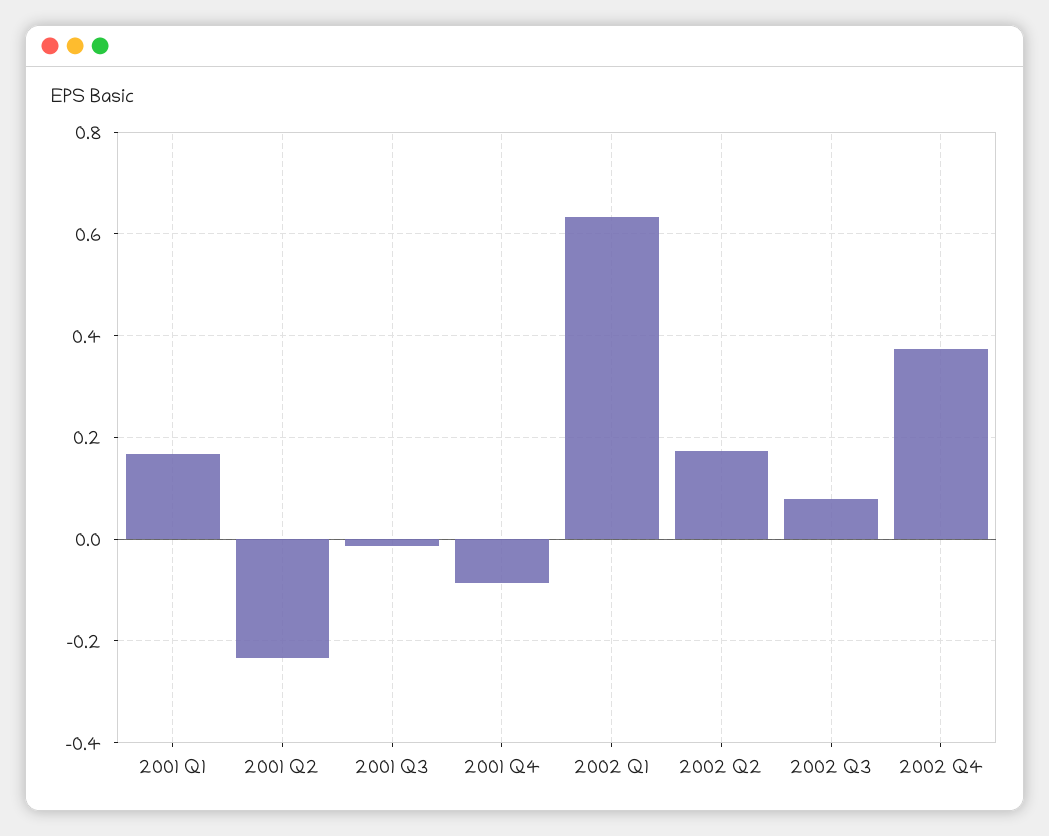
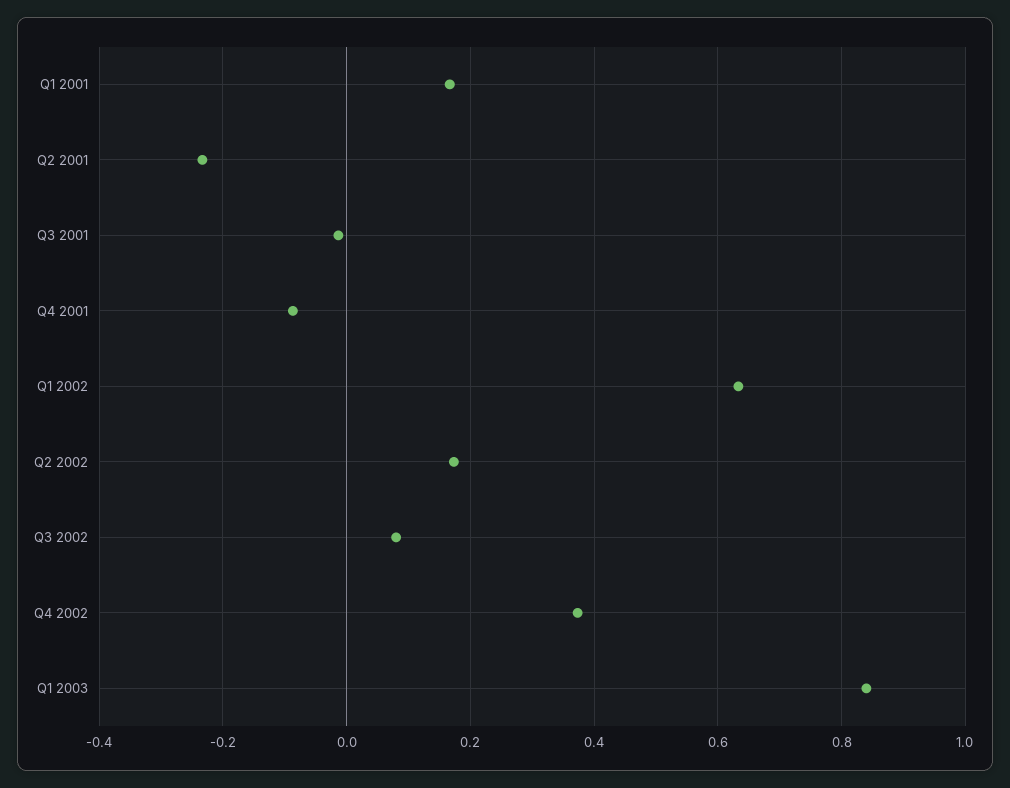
Q1 2003: none -> 0.84

